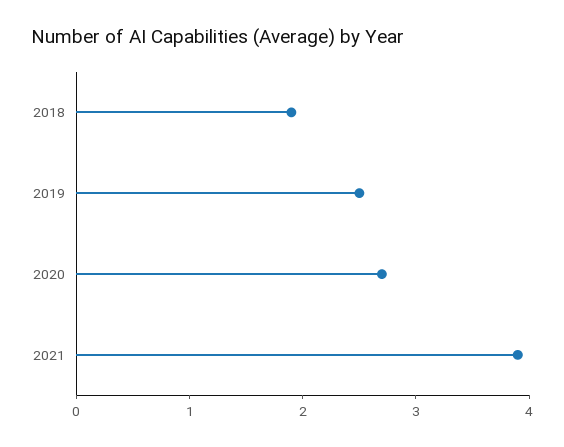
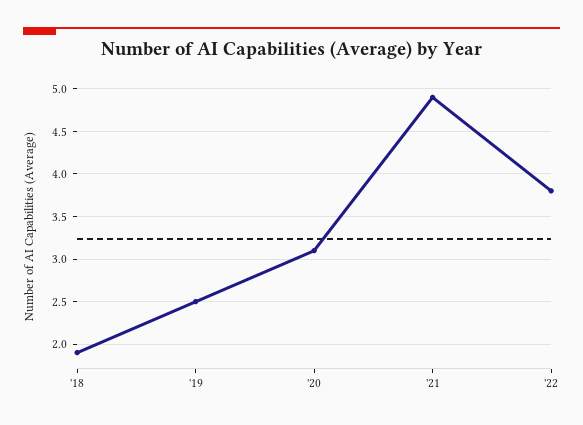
2020: 2.7 -> 3.1
2021: 3.9 -> 4.9
'22: none -> 3.8

